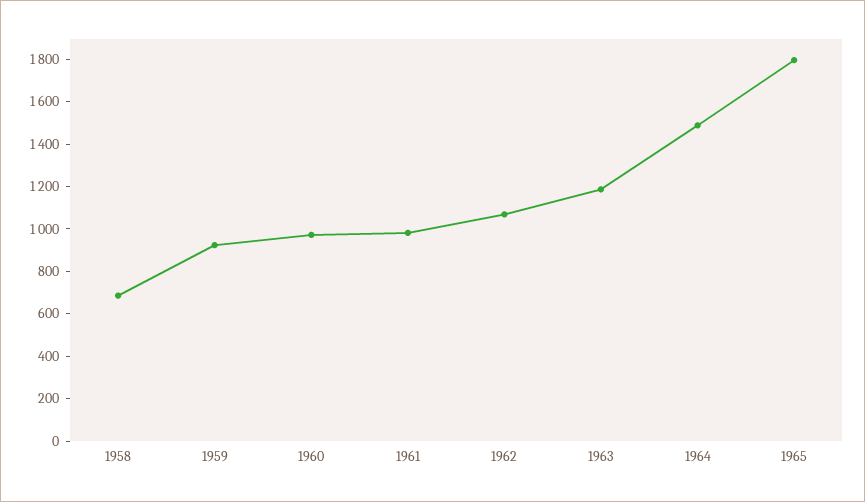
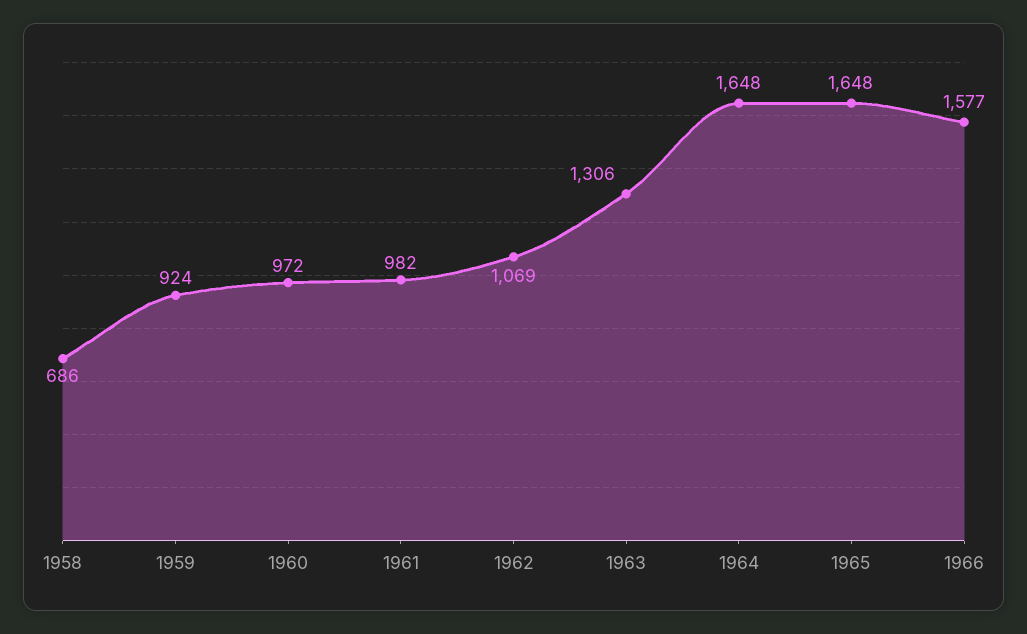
1963: 1200 -> 1306
1964: 1500 -> 1648
1965: 1800 -> 1648
1966: none -> 1577

